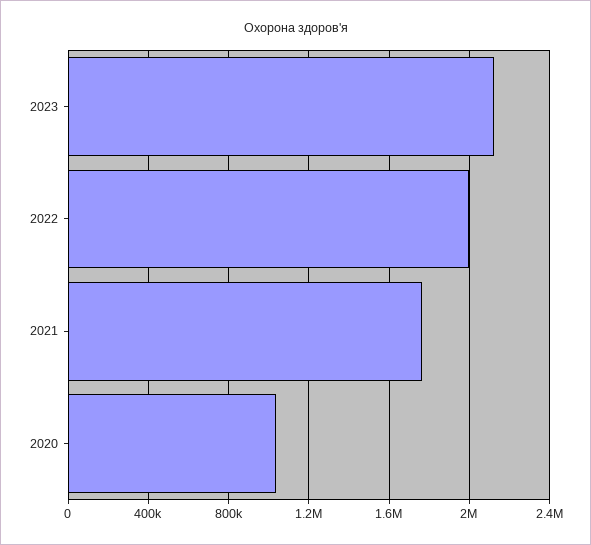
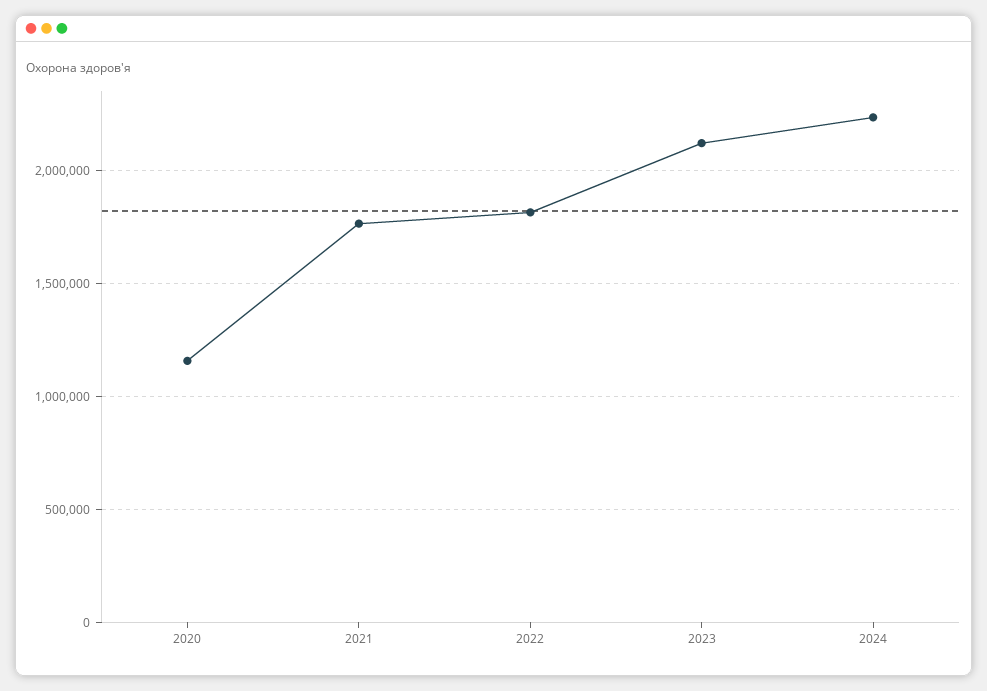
2022: 2000000 -> 1800000
2020: 1050000 -> 1150000
2024: none -> 2250000

